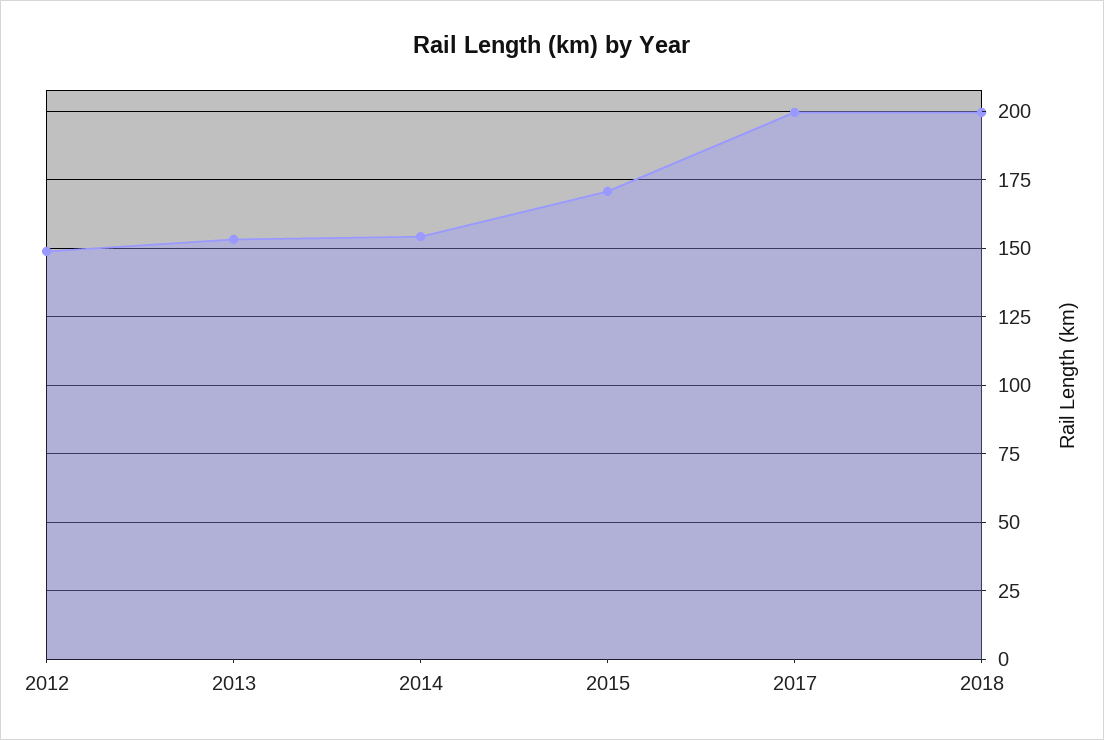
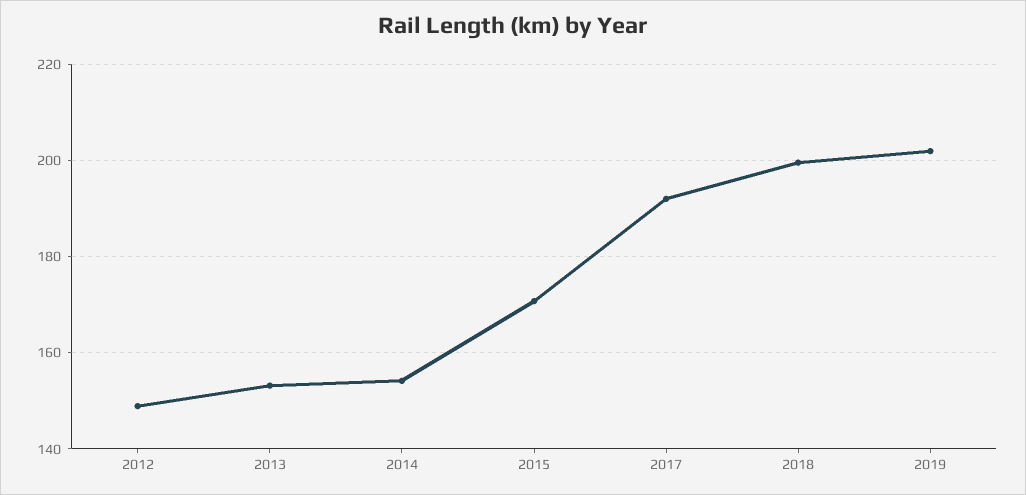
2017: 200 -> 192
2019: none -> 202

